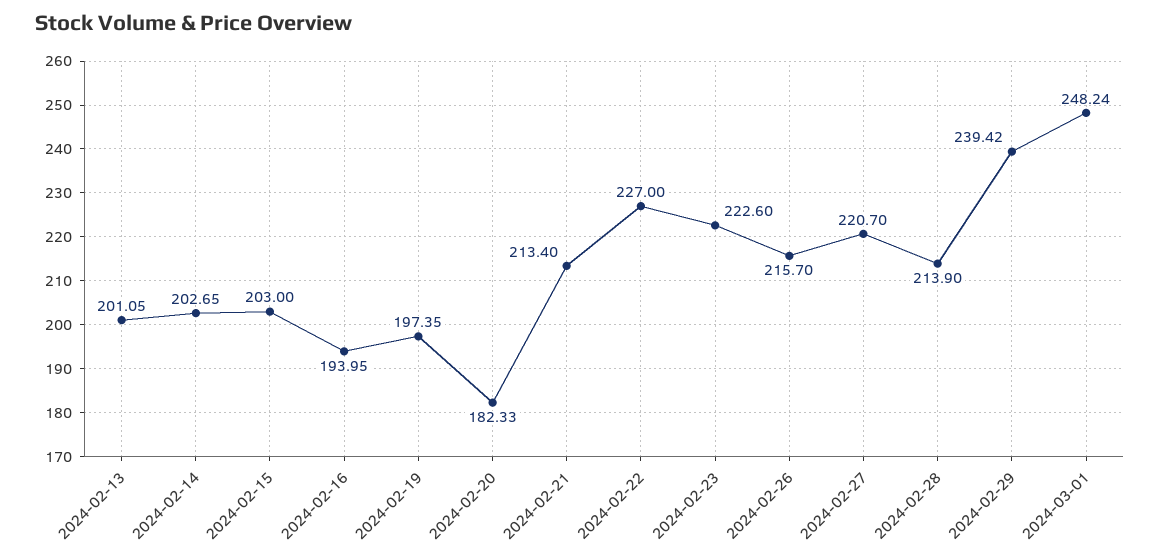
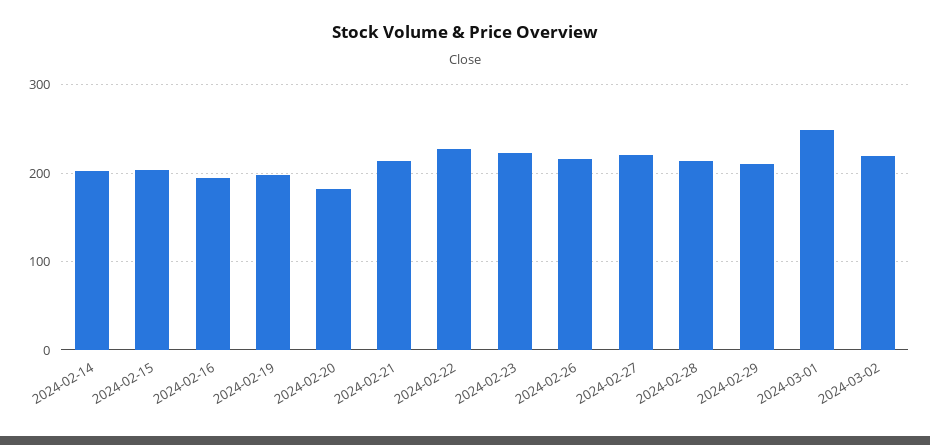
2024-02-13: 201.05 -> none
2024-02-29: 239.42 -> 210
2024-03-02: none -> 220

